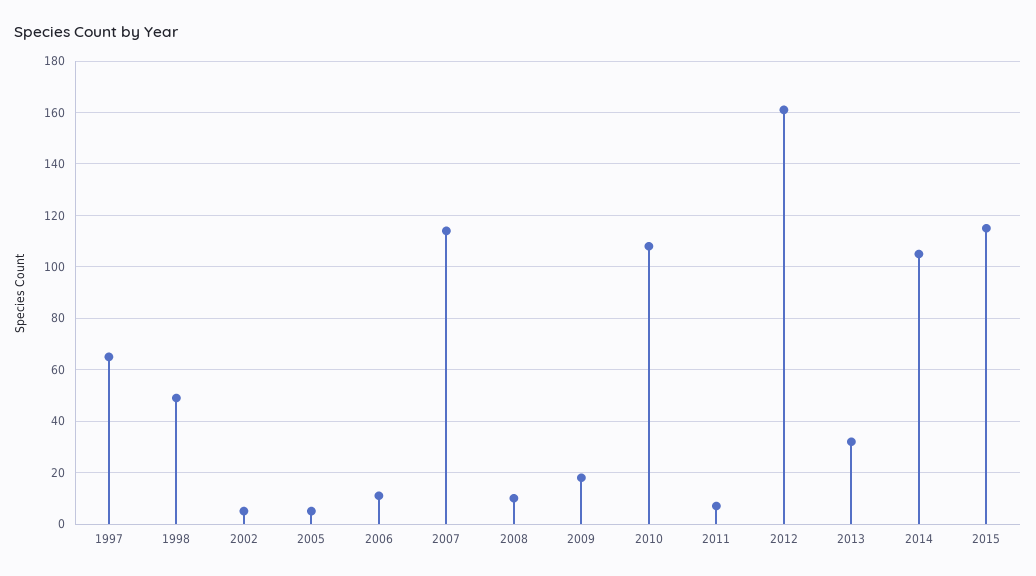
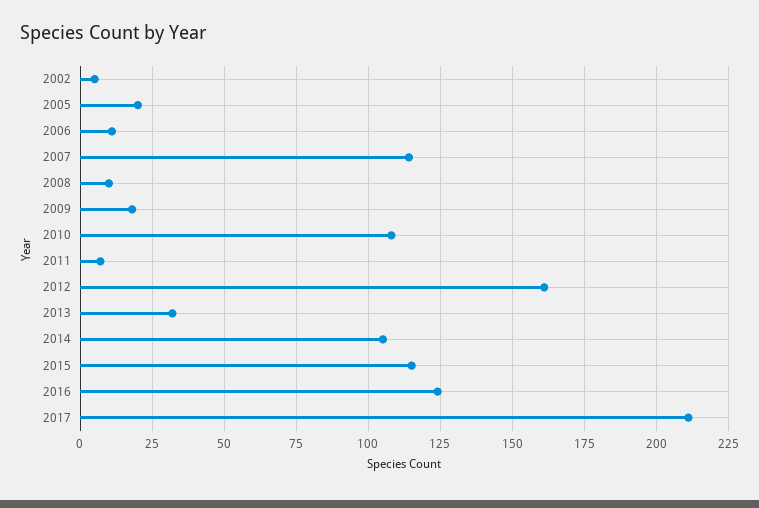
1997: 65 -> none
1998: 50 -> none
2005: 5 -> 20
2016: none -> 125
2017: none -> 210

